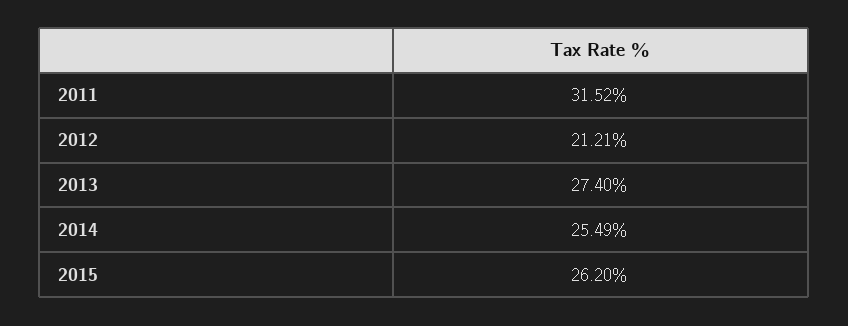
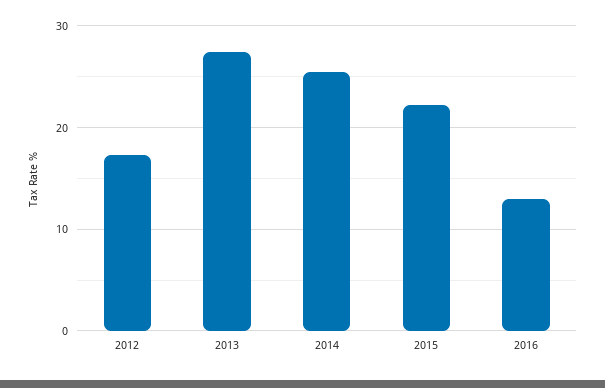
2011: 31.52 -> none
2012: 21.21 -> 17
2015: 26.2 -> 22
2016: none -> 13

